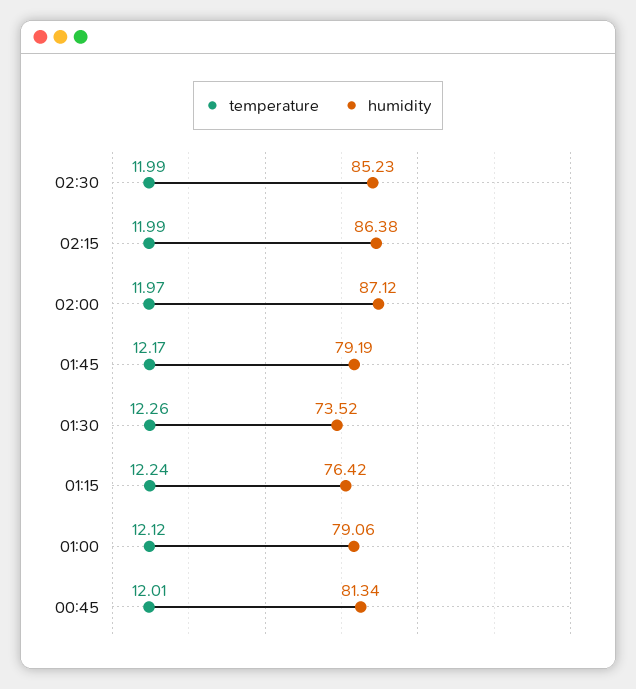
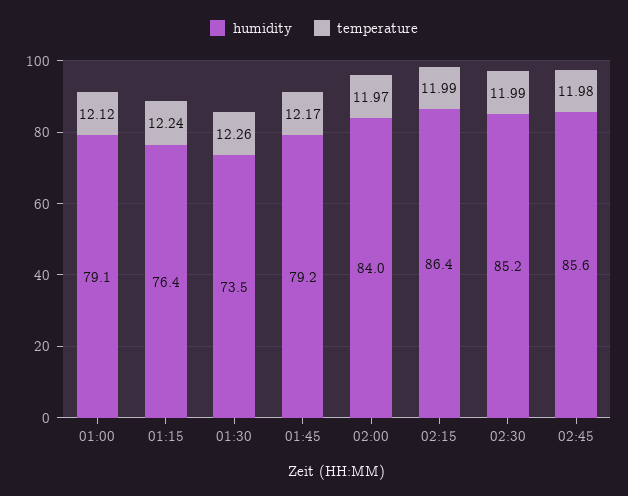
humidity, 02:00: 87.12 -> 84
temperature, 00:45: 12.01 -> none
humidity, 00:45: 81.34 -> none
humidity, 02:45: none -> 85.6
temperature, 02:45: none -> 11.98

